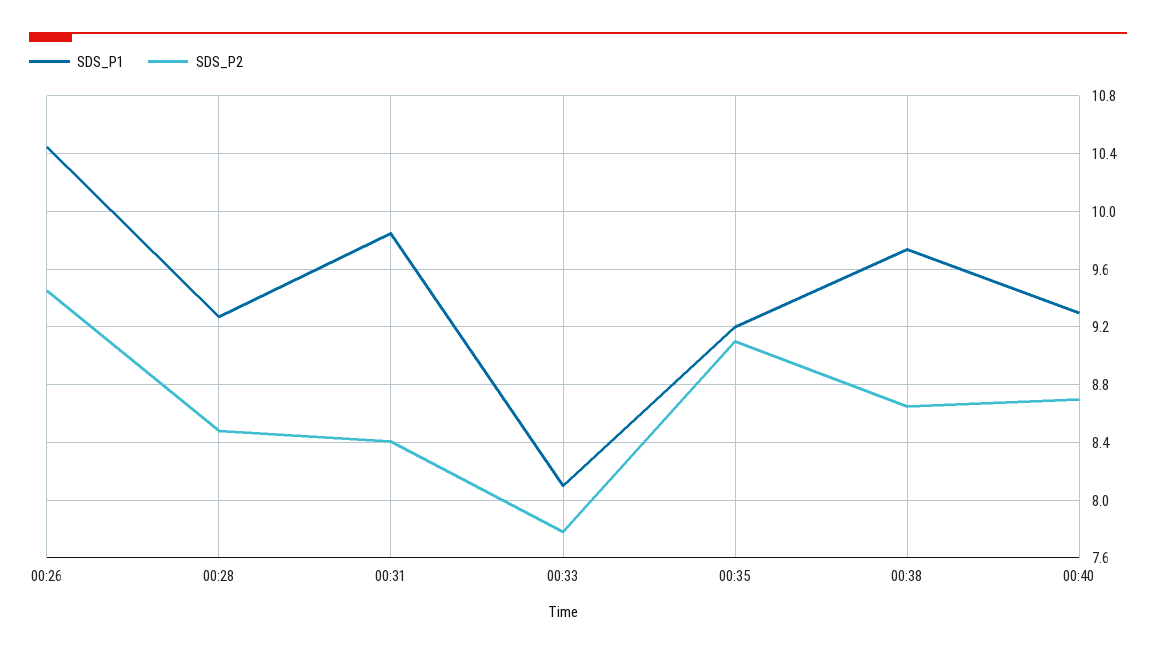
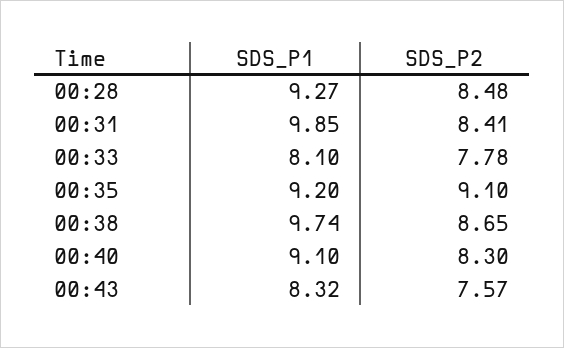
SDS_P1, 00:26: 10.45 -> none
SDS_P2, 00:26: 9.45 -> none
SDS_P1, 00:40: 9.3 -> 9.1
SDS_P2, 00:40: 8.7 -> 8.3
SDS_P1, 00:43: none -> 8.32
SDS_P2, 00:43: none -> 7.57

